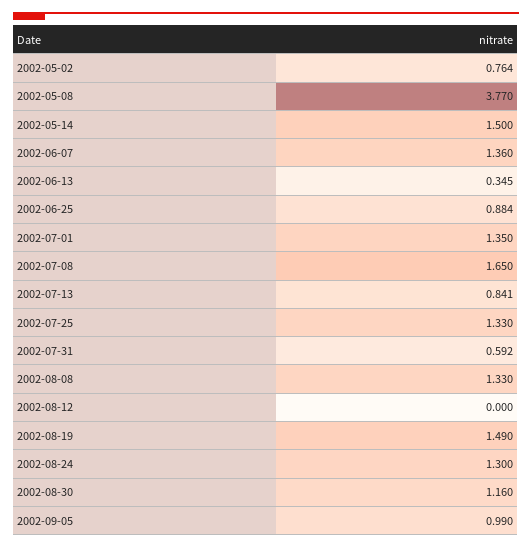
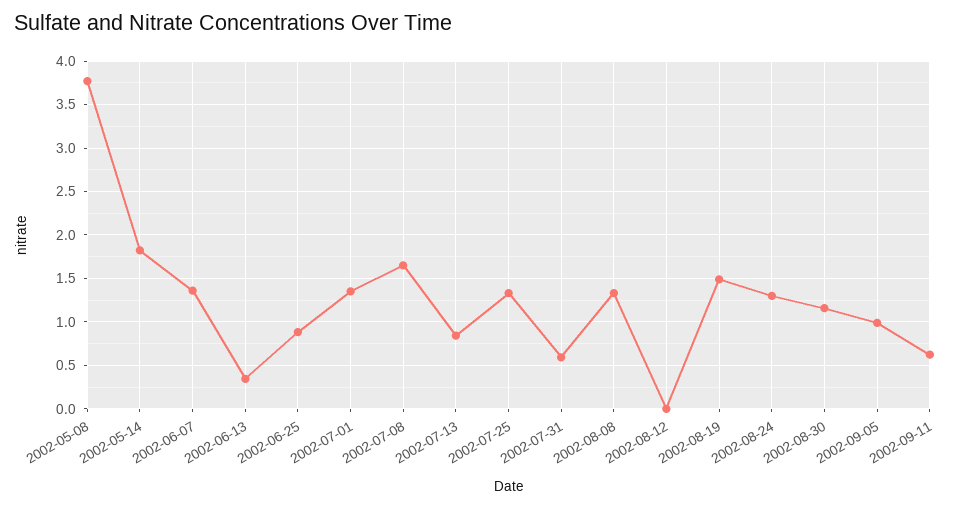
2002-05-02: 0.764 -> none
2002-05-14: 1.5 -> 1.8
2002-09-11: none -> 0.6

